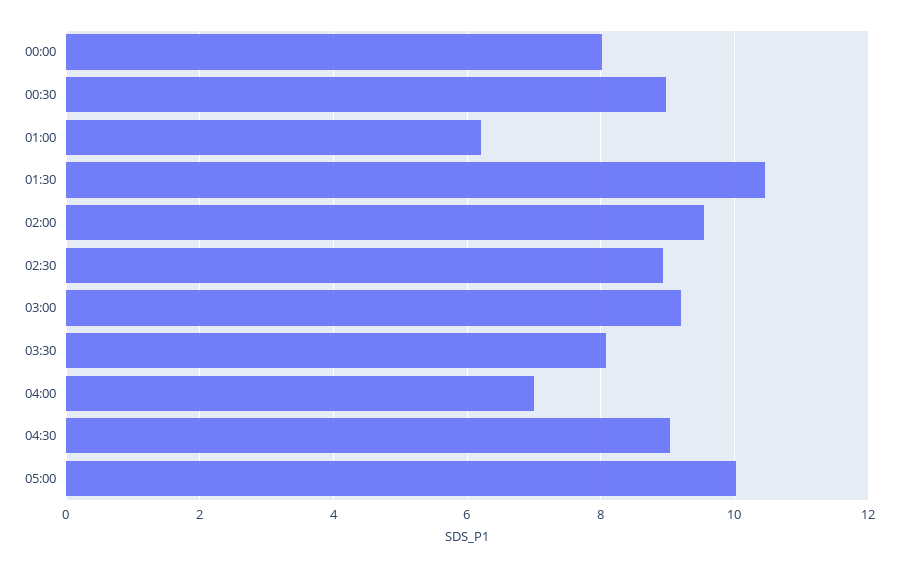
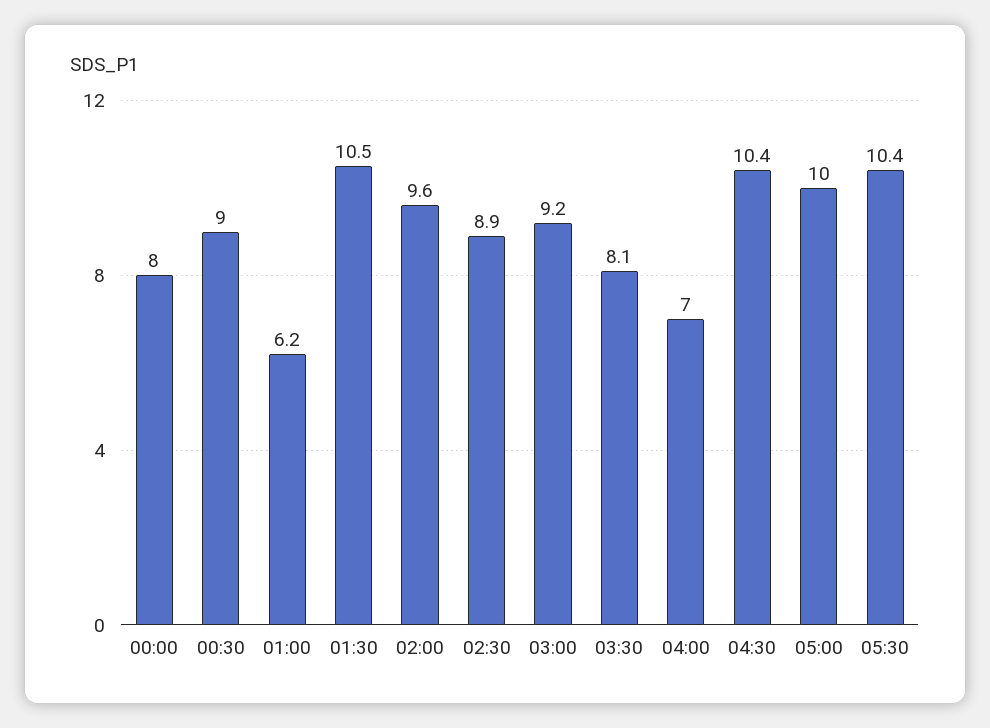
04:30: 9 -> 10.4
05:30: none -> 10.4

